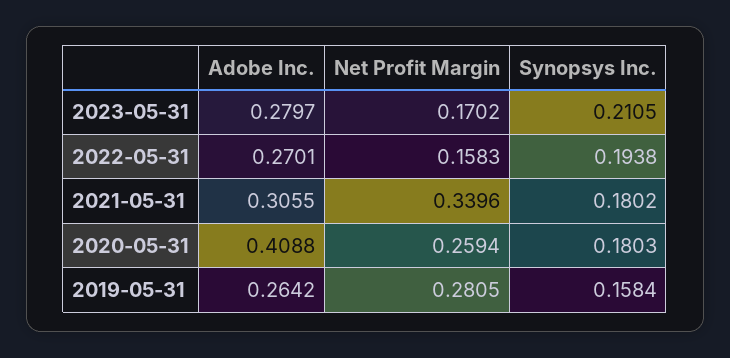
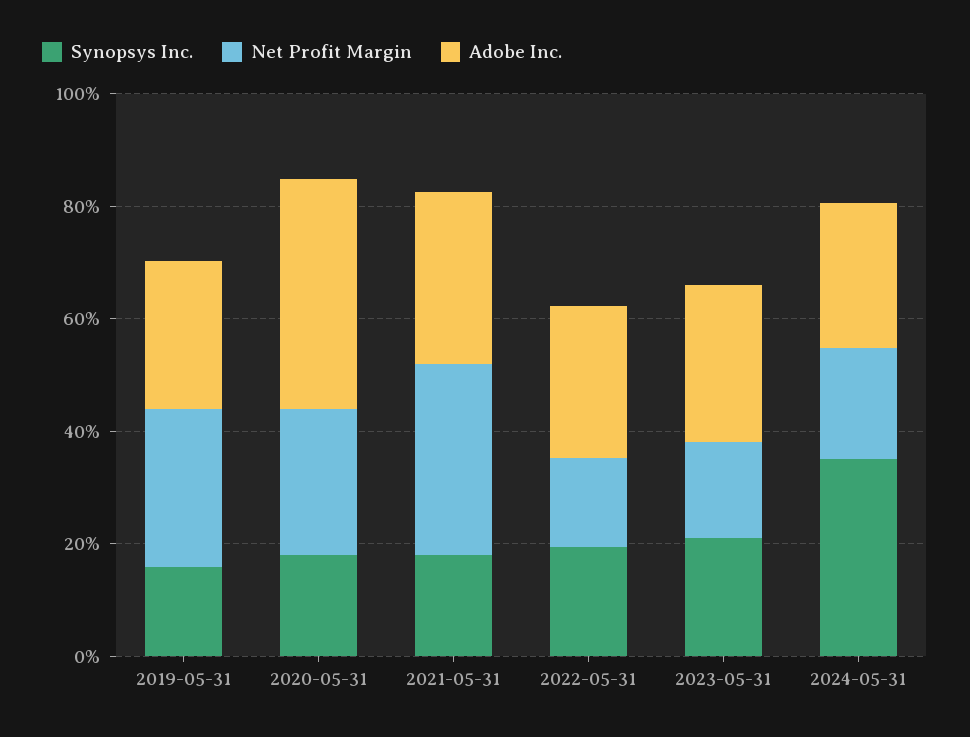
Synopsys Inc., 2024-05-31: none -> 0.35
Net Profit Margin, 2024-05-31: none -> 0.2
Adobe Inc., 2024-05-31: none -> 0.25

